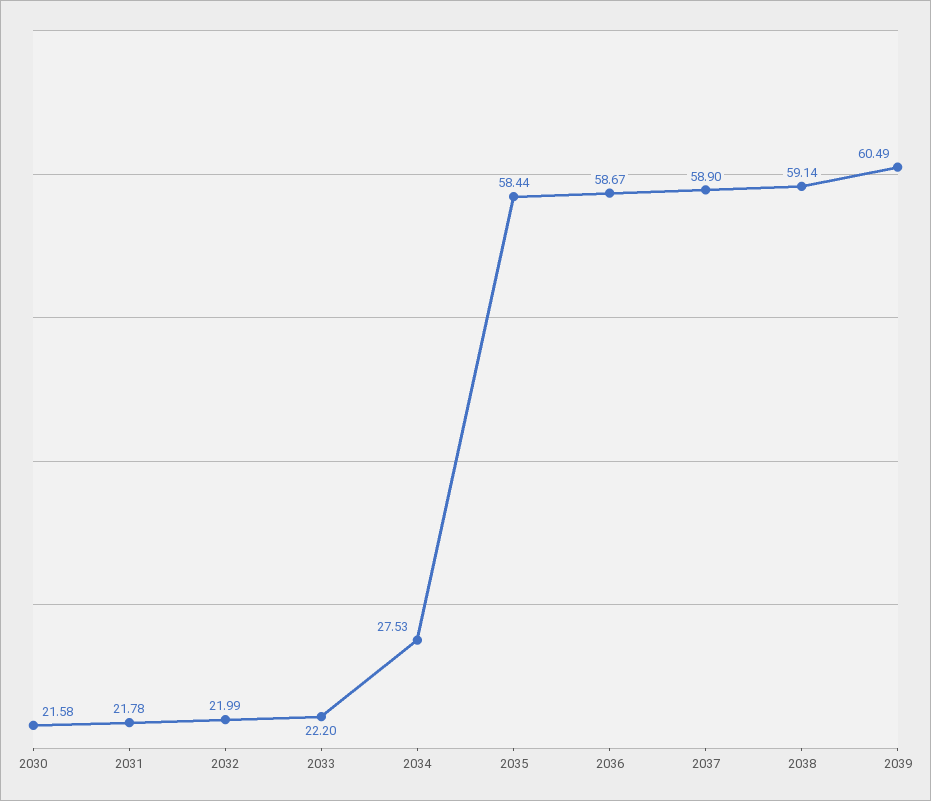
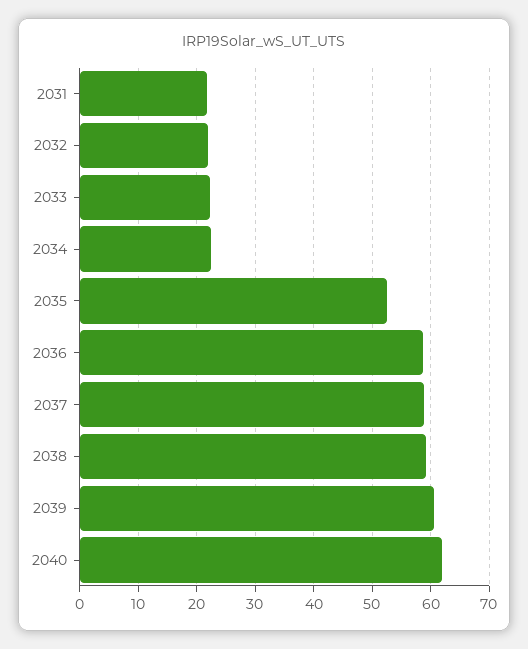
2030: 21.58 -> none
2034: 27.53 -> 22
2035: 58.44 -> 52
2040: none -> 62

